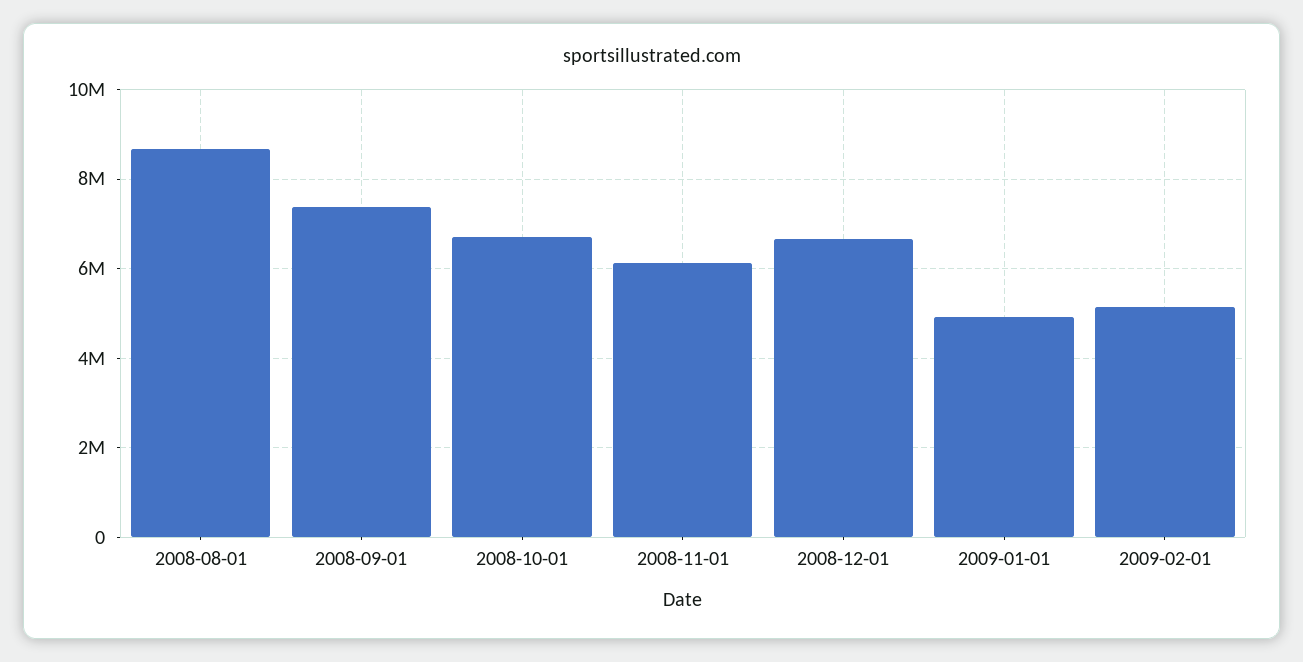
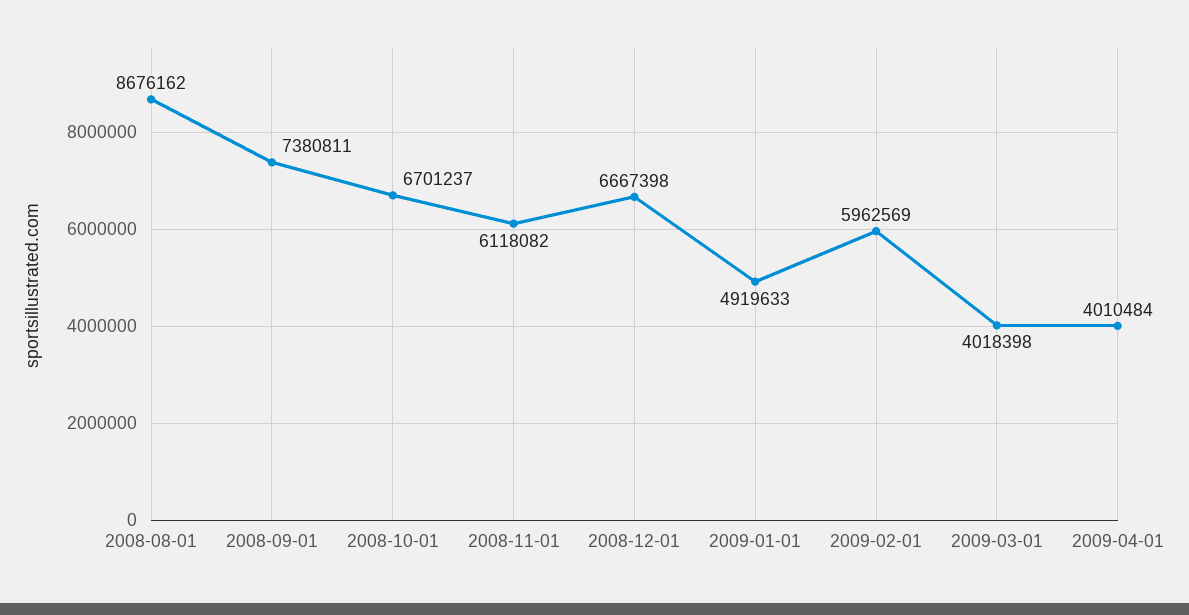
2009-02-01: 5200000 -> 5962569
2009-03-01: none -> 4018398
2009-04-01: none -> 4010484

